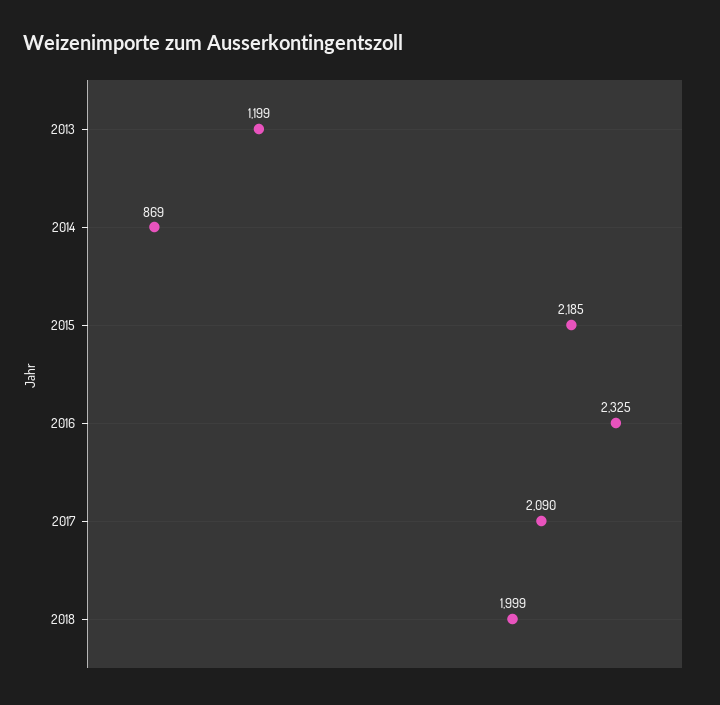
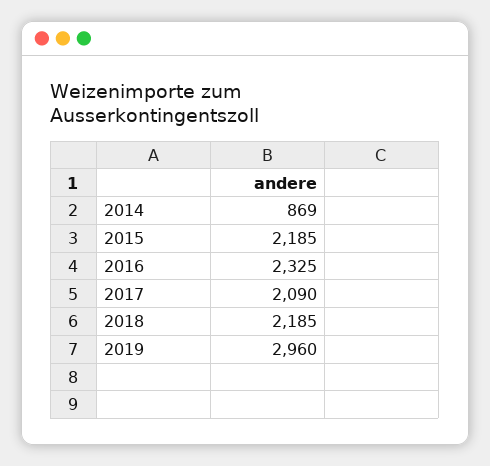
2013: 1199 -> none
2018: 1999 -> 2185
2019: none -> 2960

